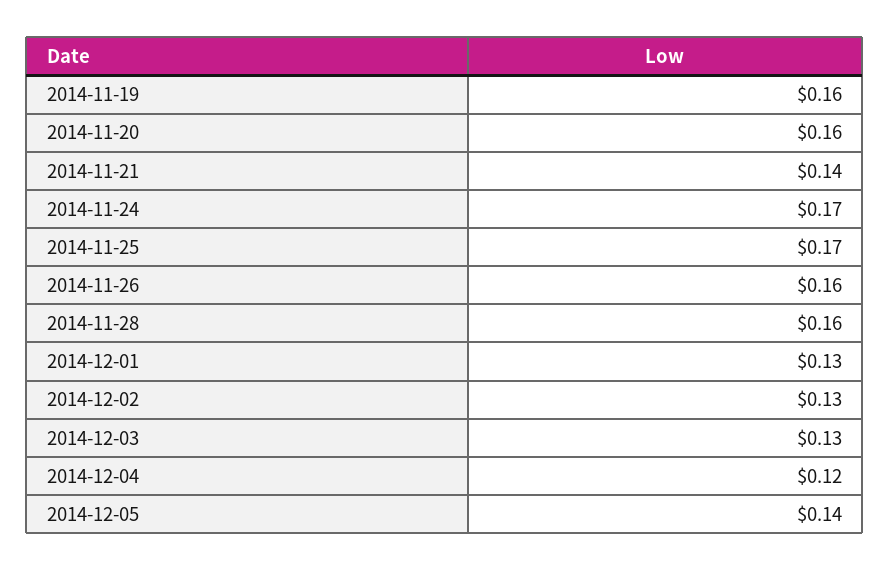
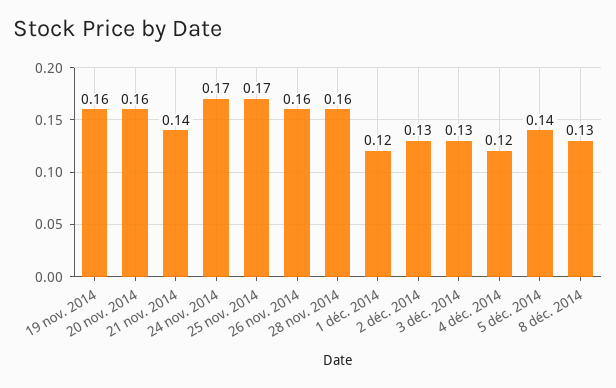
2014-12-01: 0.13 -> 0.12
8 déc. 2014: none -> 0.13

